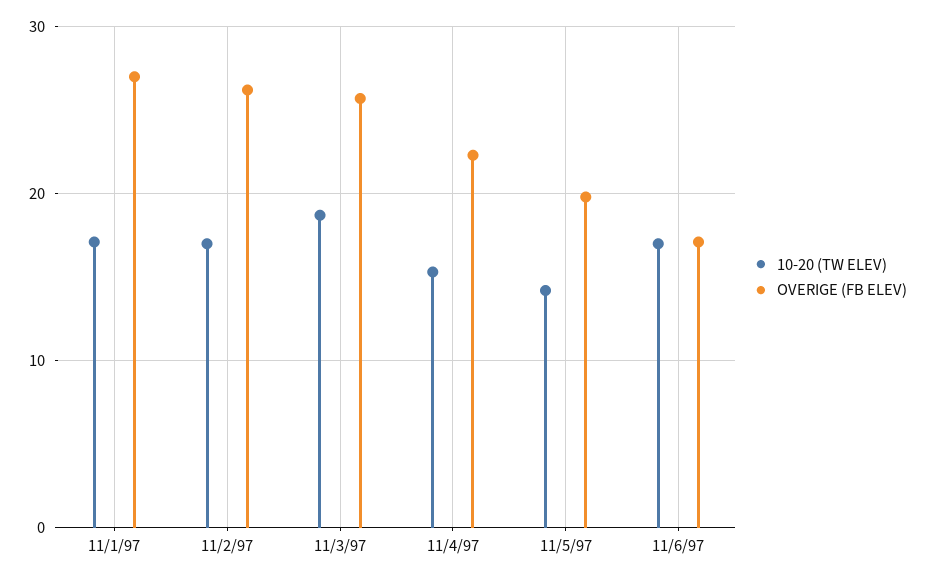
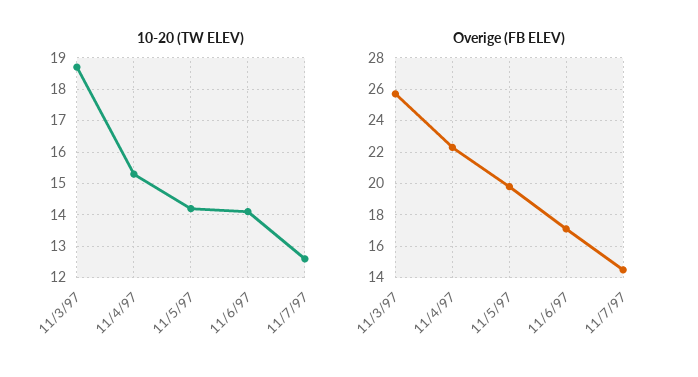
10-20 (TW ELEV), 11/1/97: 17 -> none
OVERIGE (FB ELEV), 11/1/97: 27 -> none
10-20 (TW ELEV), 11/2/97: 17 -> none
OVERIGE (FB ELEV), 11/2/97: 26 -> none
10-20 (TW ELEV), 11/6/97: 17 -> 14
10-20 (TW ELEV), 11/7/97: none -> 12.5
OVERIGE (FB ELEV), 11/7/97: none -> 14.5

